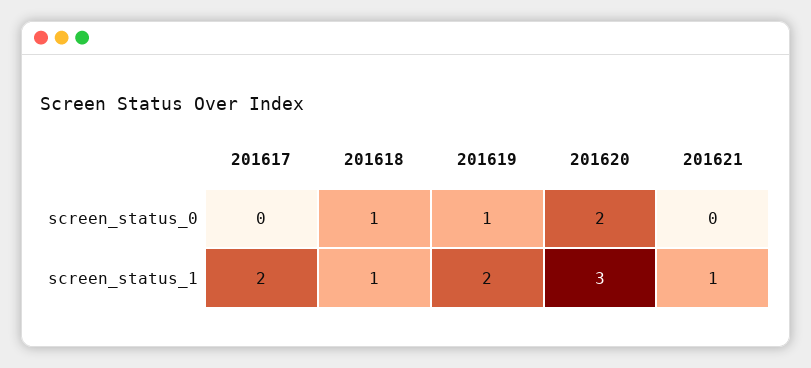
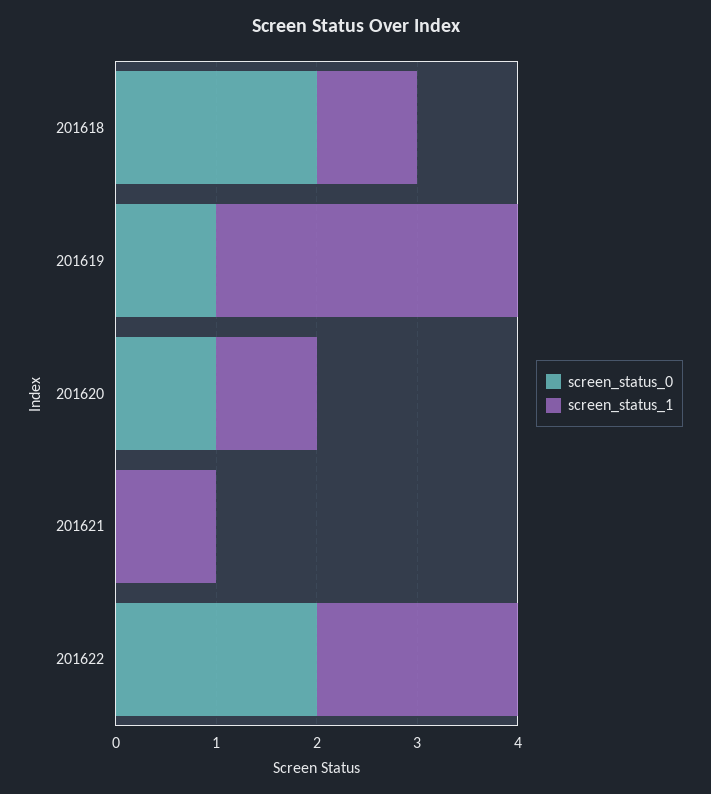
screen_status_0, 201617: 0 -> none
screen_status_0, 201618: 1 -> 2
screen_status_0, 201620: 2 -> 1
screen_status_1, 201617: 2 -> none
screen_status_1, 201619: 2 -> 3
screen_status_1, 201620: 3 -> 1
screen_status_0, 201622: none -> 2
screen_status_1, 201622: none -> 2

